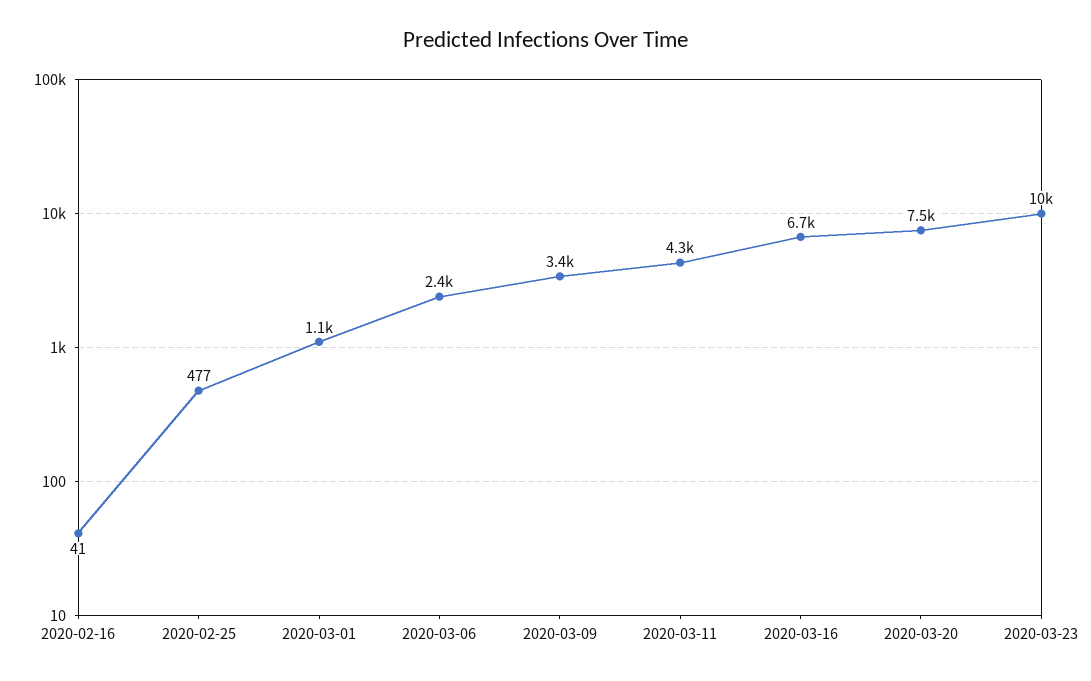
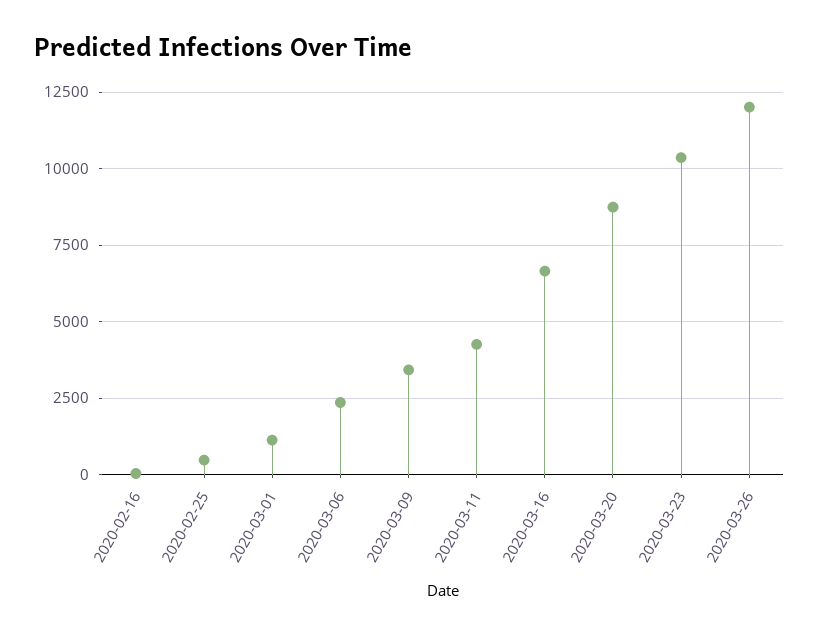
2020-03-20: 7500 -> 8750
2020-03-26: none -> 12000

